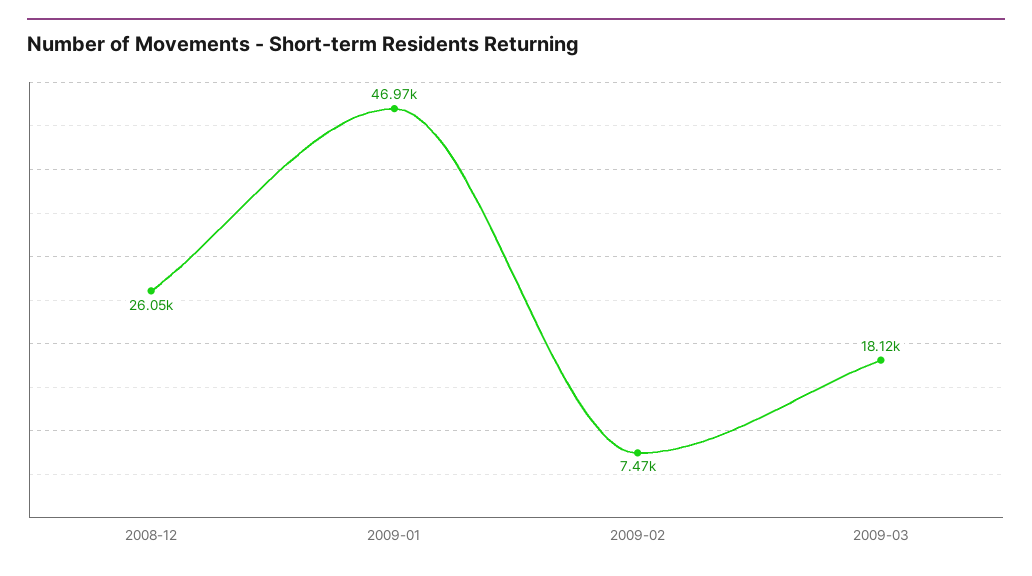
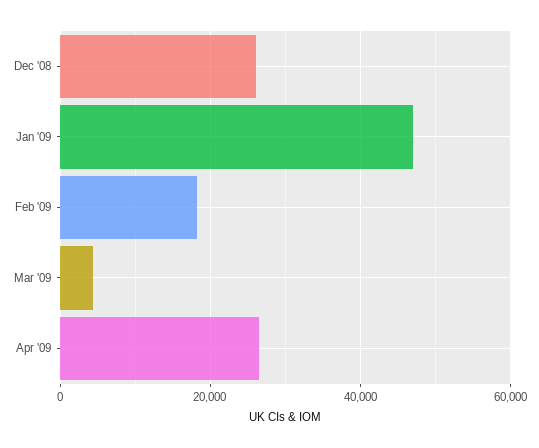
2009-02: 7470 -> 18000
2009-03: 18120 -> 4000
Apr '09: none -> 26000

